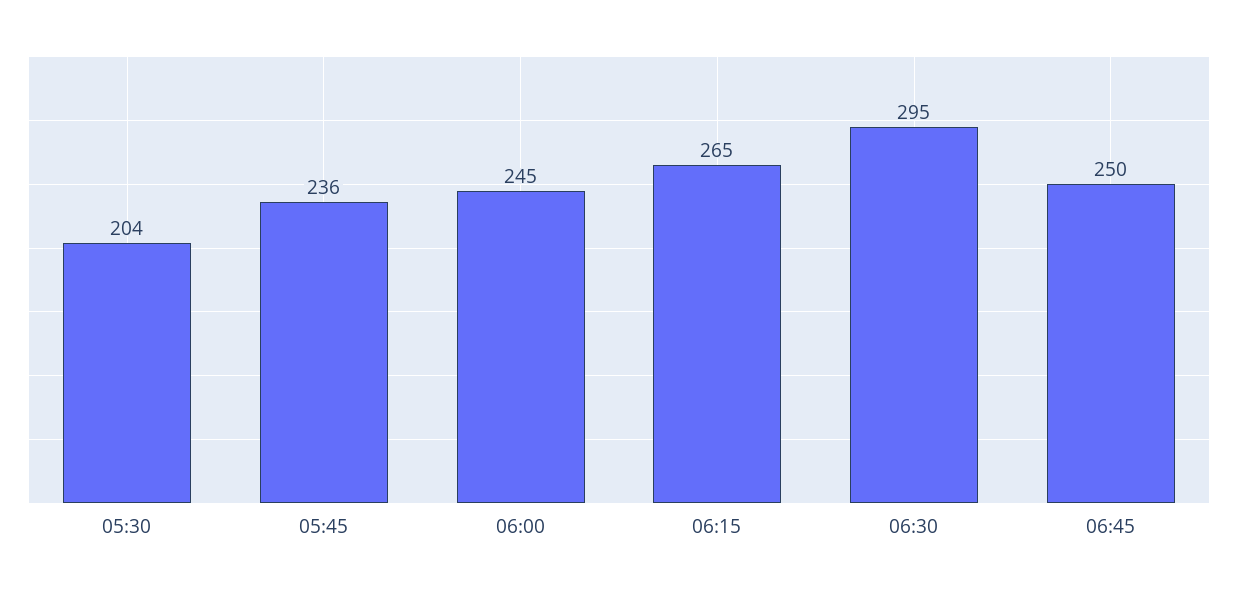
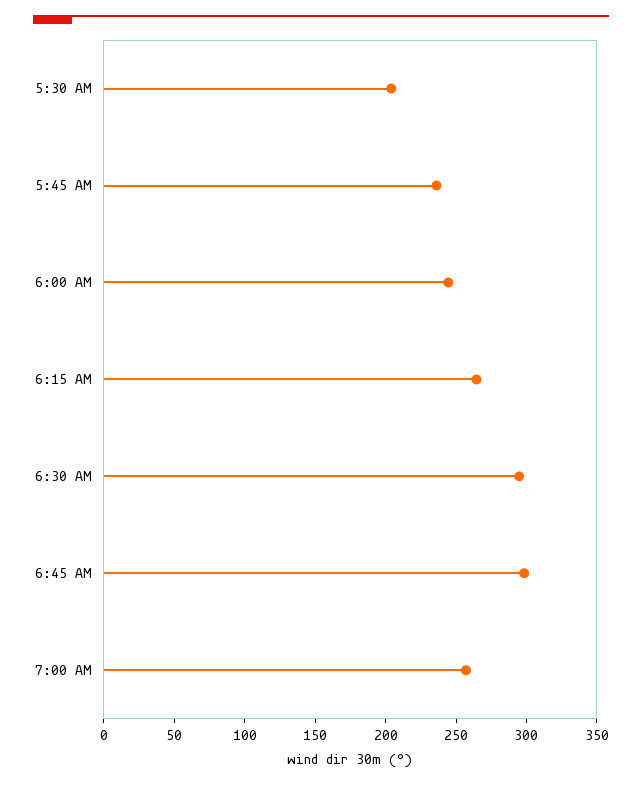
06:45: 250 -> 300
7:00 AM: none -> 260

